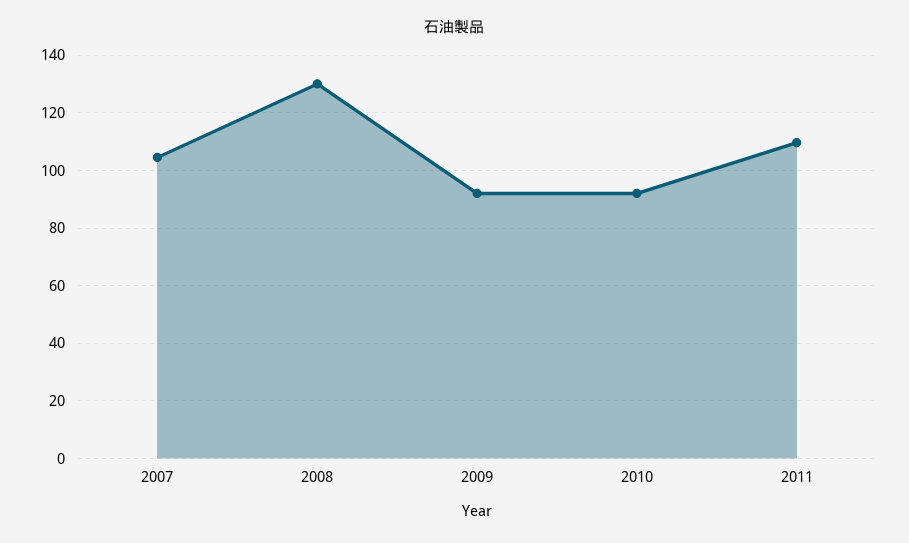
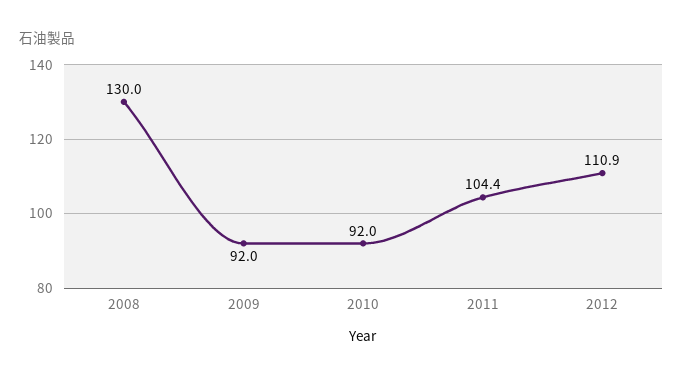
2007: 105 -> none
2011: 110 -> 104.4
2012: none -> 110.9

